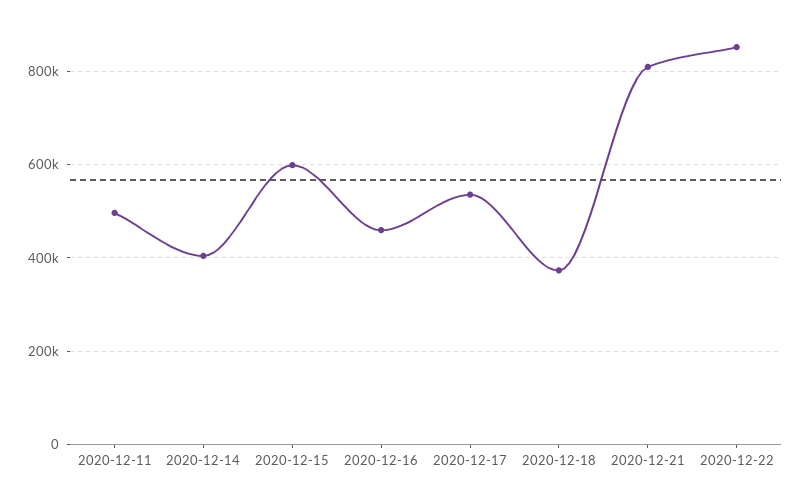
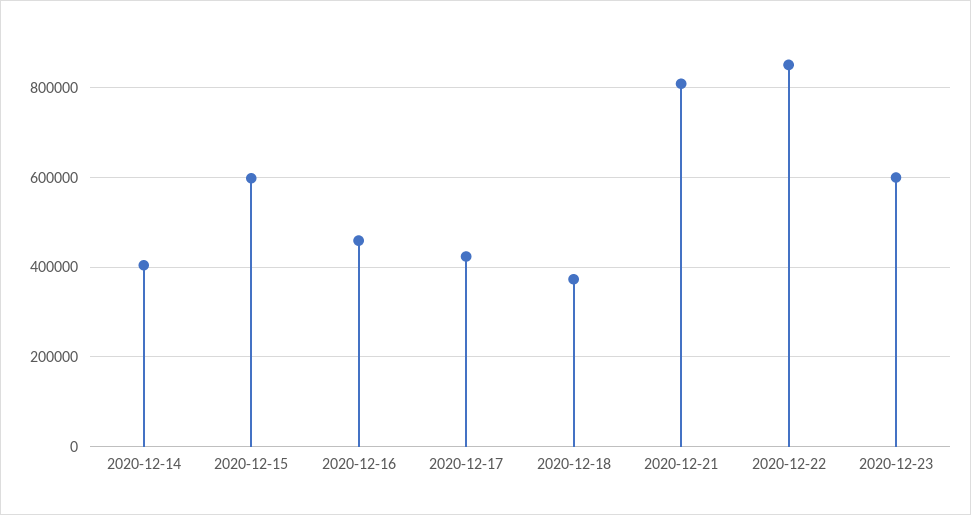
2020-12-11: 500000 -> none
2020-12-17: 540000 -> 420000
2020-12-23: none -> 600000

